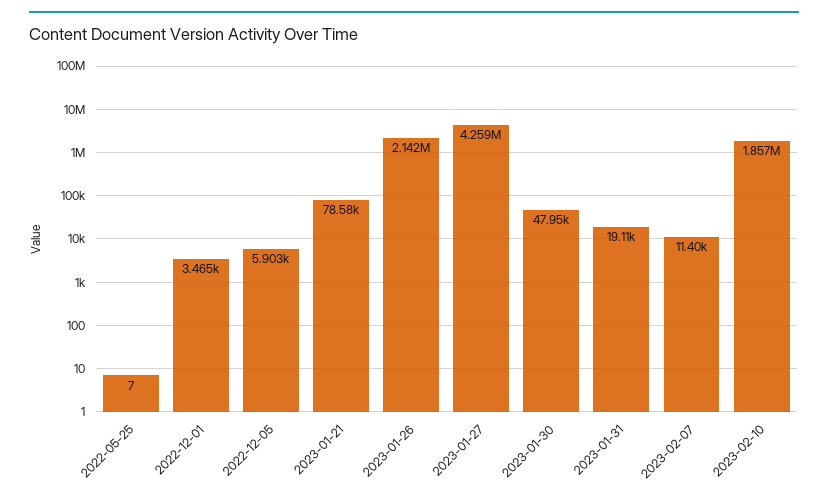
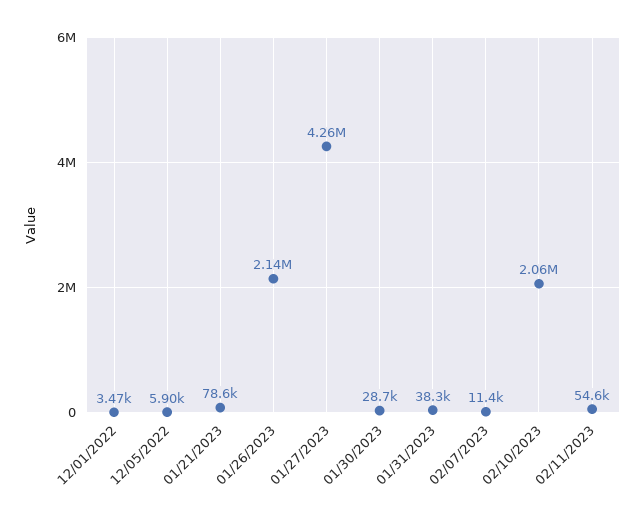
2022-05-25: 7 -> none
2023-01-30: 47950 -> 28700
2023-01-31: 19110 -> 38300
2023-02-10: 1857000 -> 2060000
02/11/2023: none -> 54600

